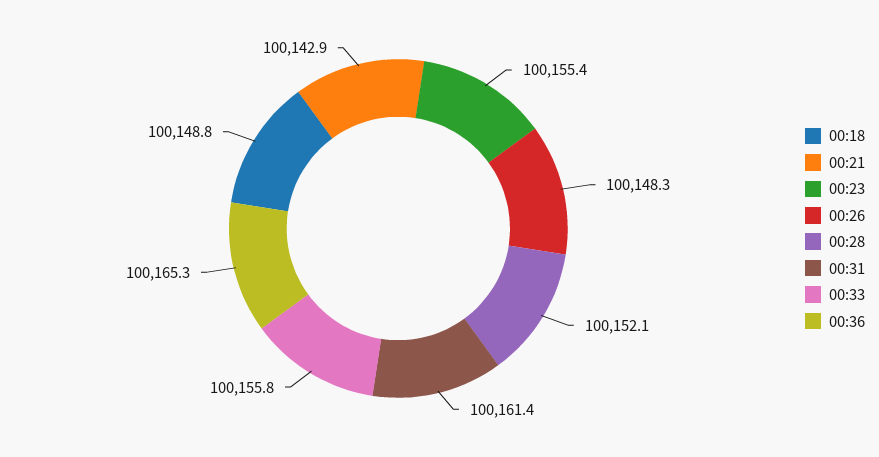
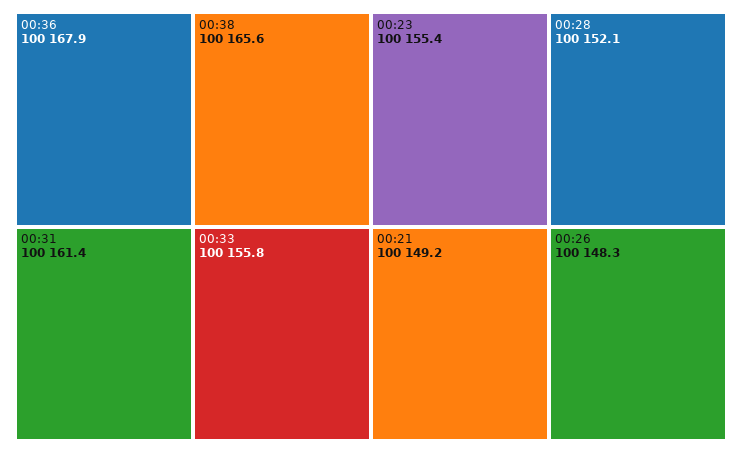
00:18: 100148.8 -> none
00:21: 100142.9 -> 100149.2
00:36: 100165.3 -> 100167.9
00:38: none -> 100165.6

